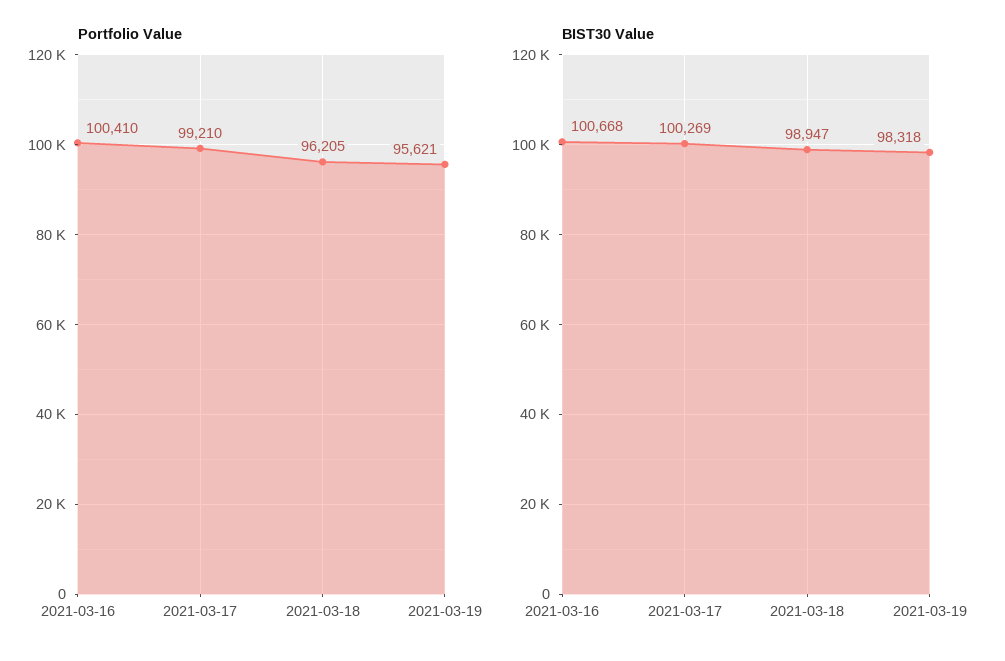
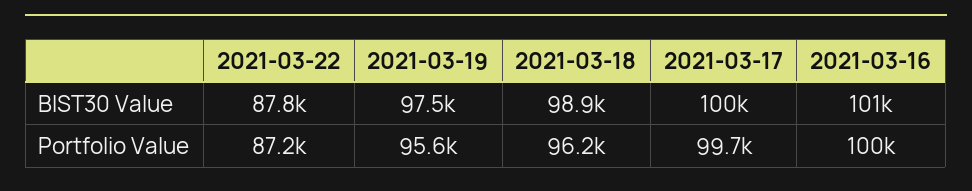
Portfolio Value, 2021-03-17: 99210 -> 99700
BIST30 Value, 2021-03-19: 98318 -> 97500
BIST30 Value, 2021-03-22: none -> 87800
Portfolio Value, 2021-03-22: none -> 87200

